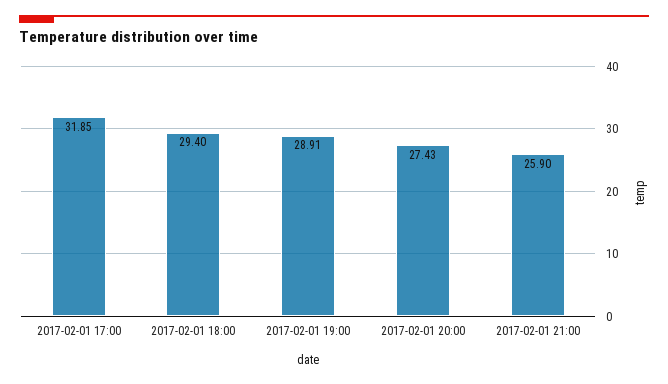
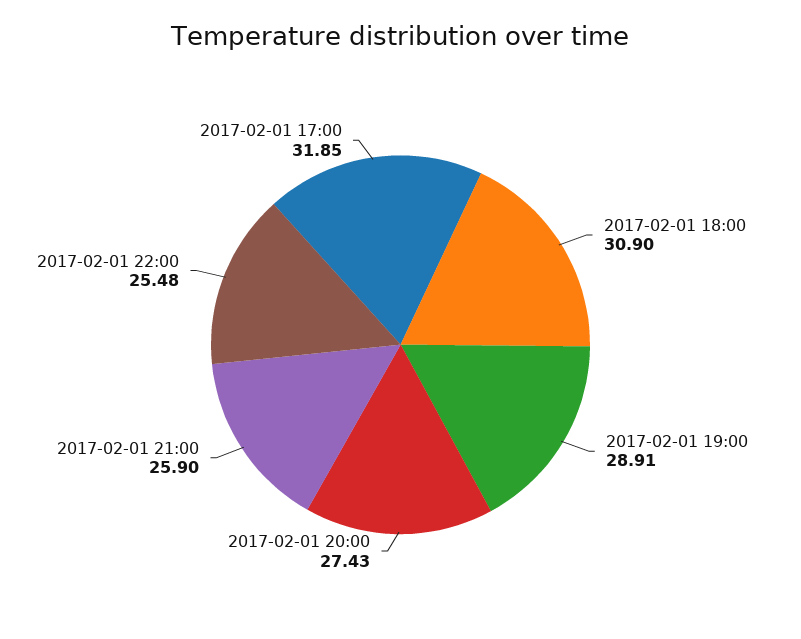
2017-02-01 18:00: 29.4 -> 30.9
2017-02-01 22:00: none -> 25.48

